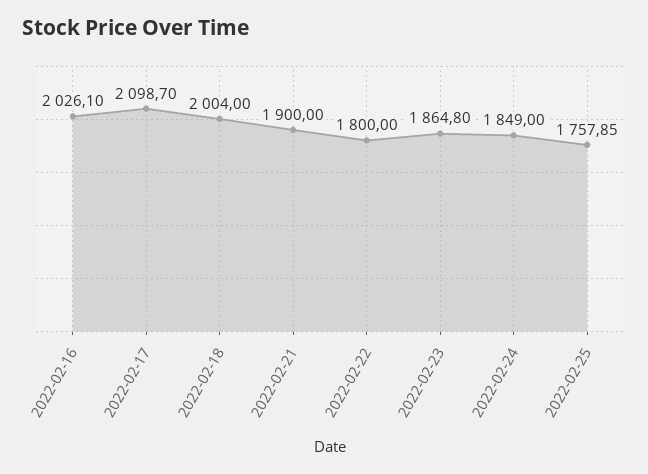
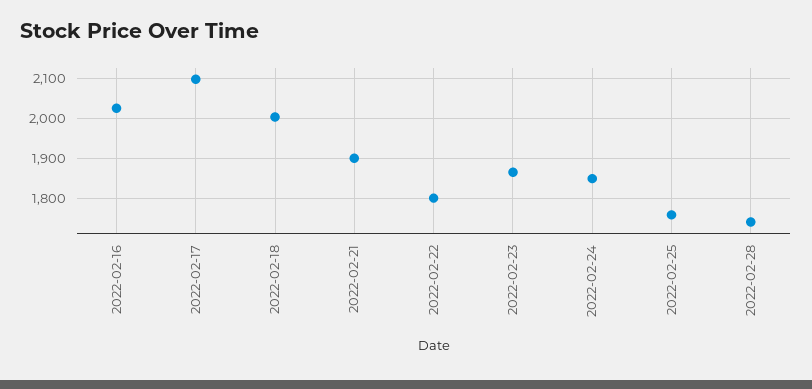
2022-02-28: none -> 1740

